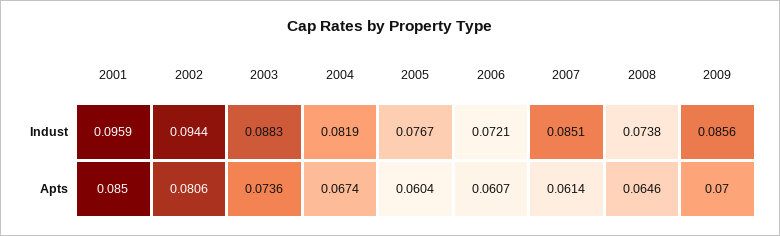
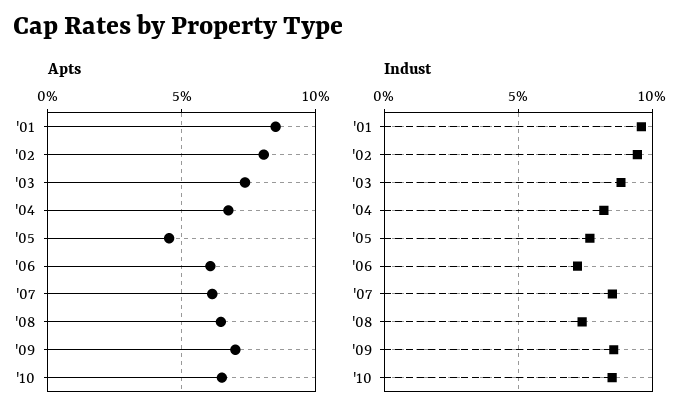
Apts, 2005: 0.0604 -> 0.045
Apts, '10: none -> 0.065
Indust, '10: none -> 0.085

